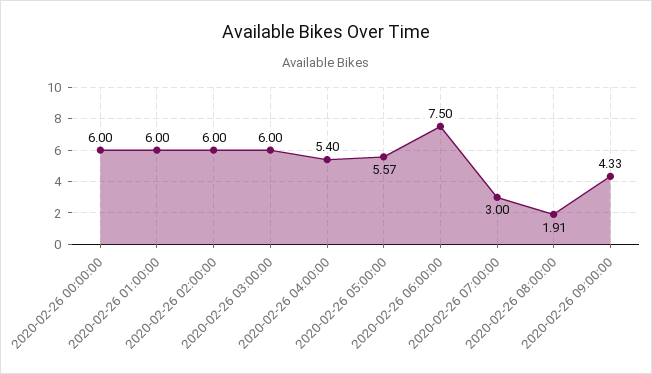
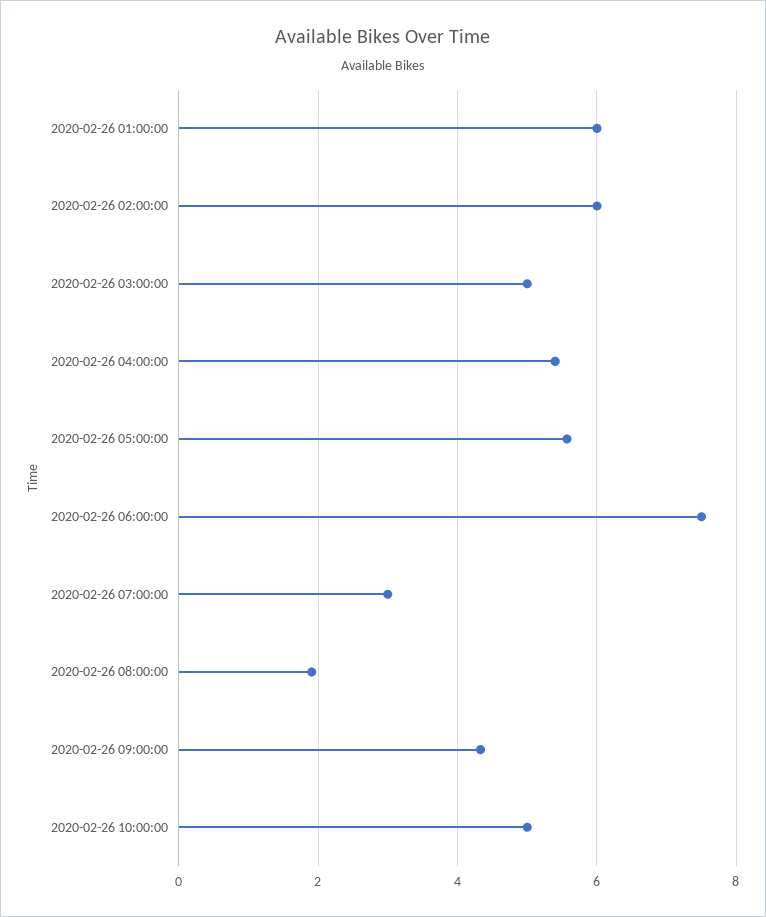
2020-02-26 00:00:00: 6 -> none
2020-02-26 03:00:00: 6 -> 5
2020-02-26 10:00:00: none -> 5

